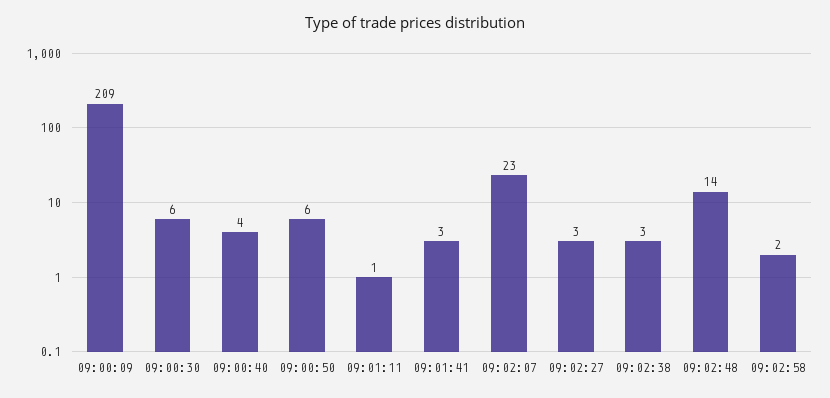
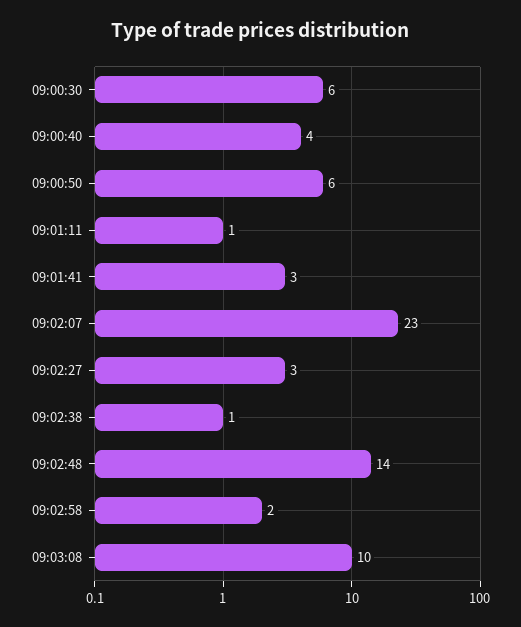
09:00:09: 209 -> none
09:02:38: 3 -> 1
09:03:08: none -> 10

